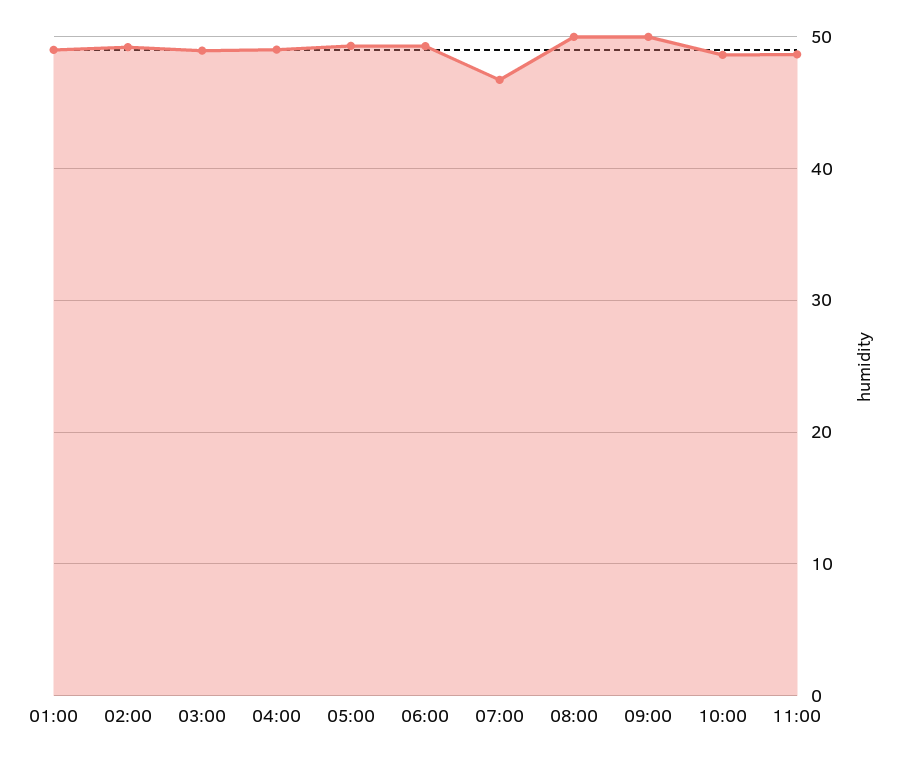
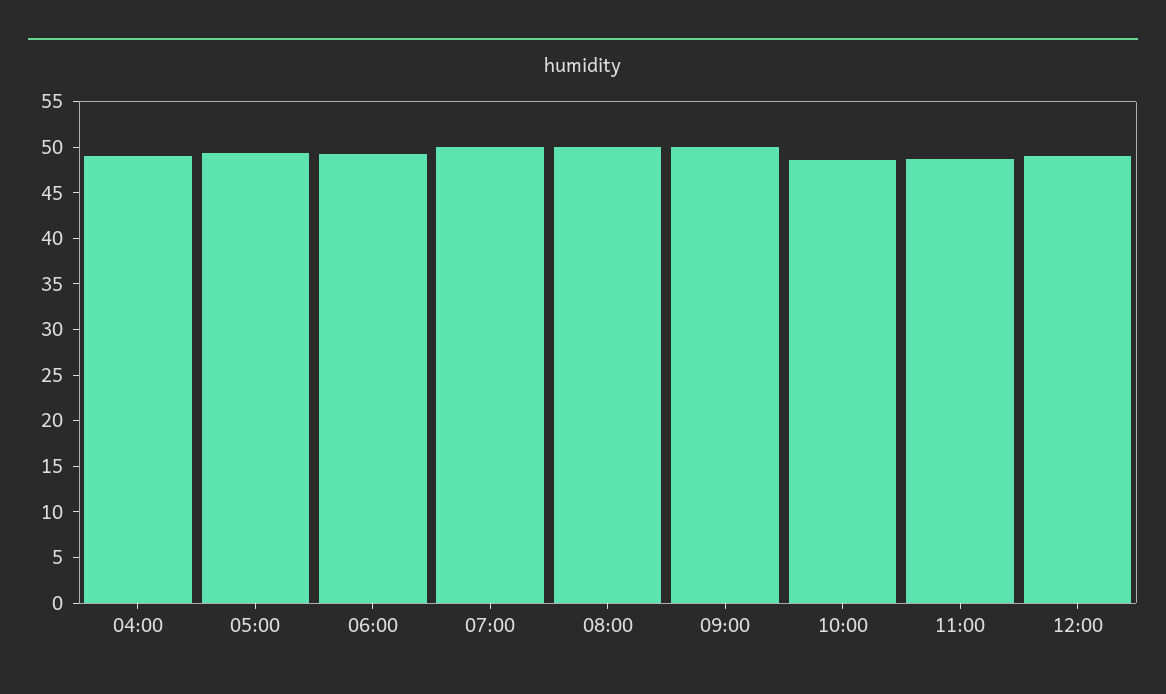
01:00: 49 -> none
02:00: 49 -> none
03:00: 49 -> none
07:00: 47 -> 50
12:00: none -> 49

